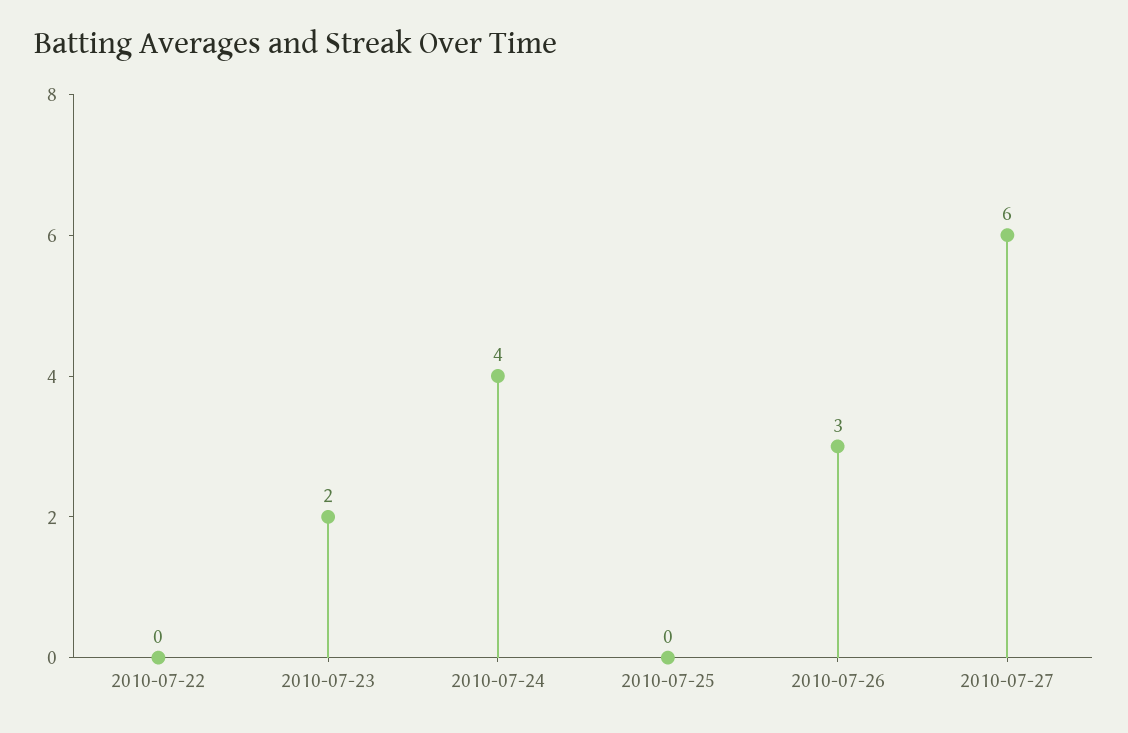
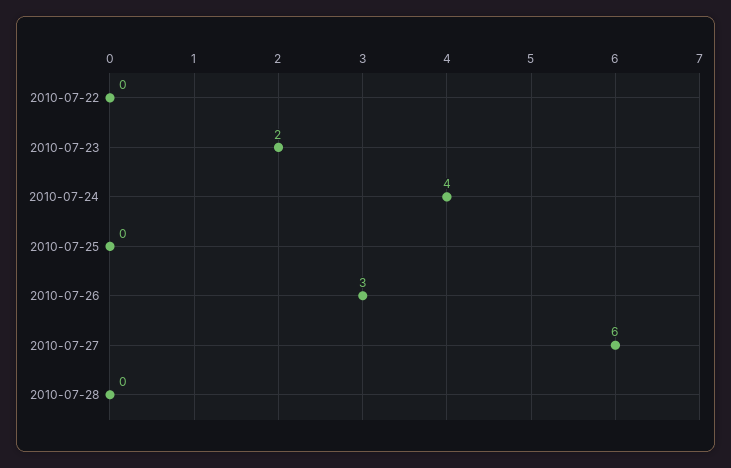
2010-07-28: none -> 0

